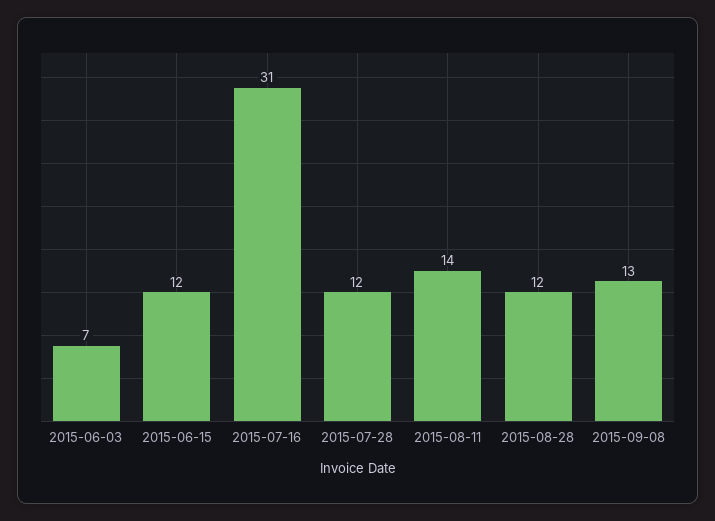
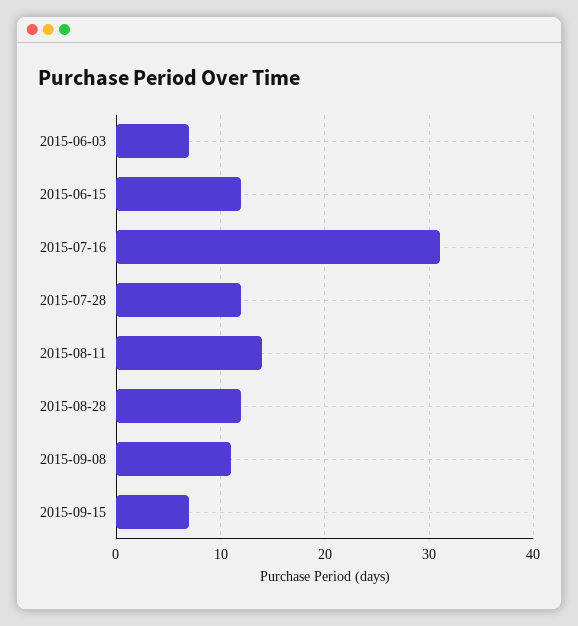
2015-09-08: 13 -> 11
2015-09-15: none -> 7

